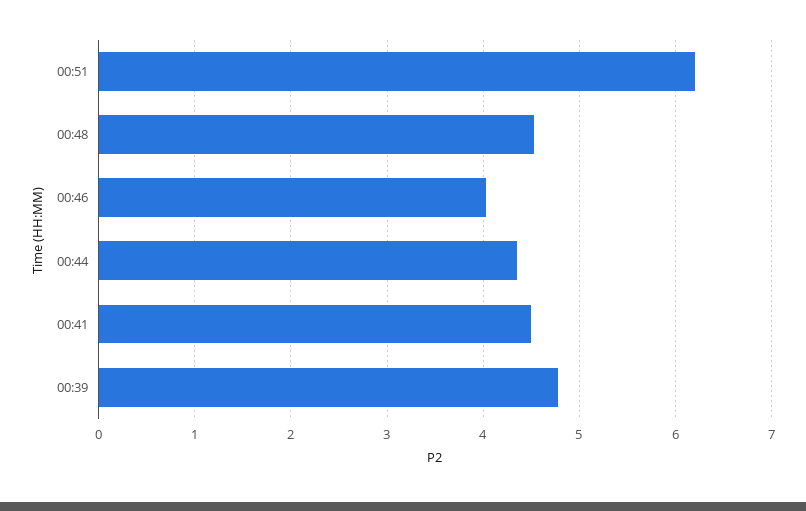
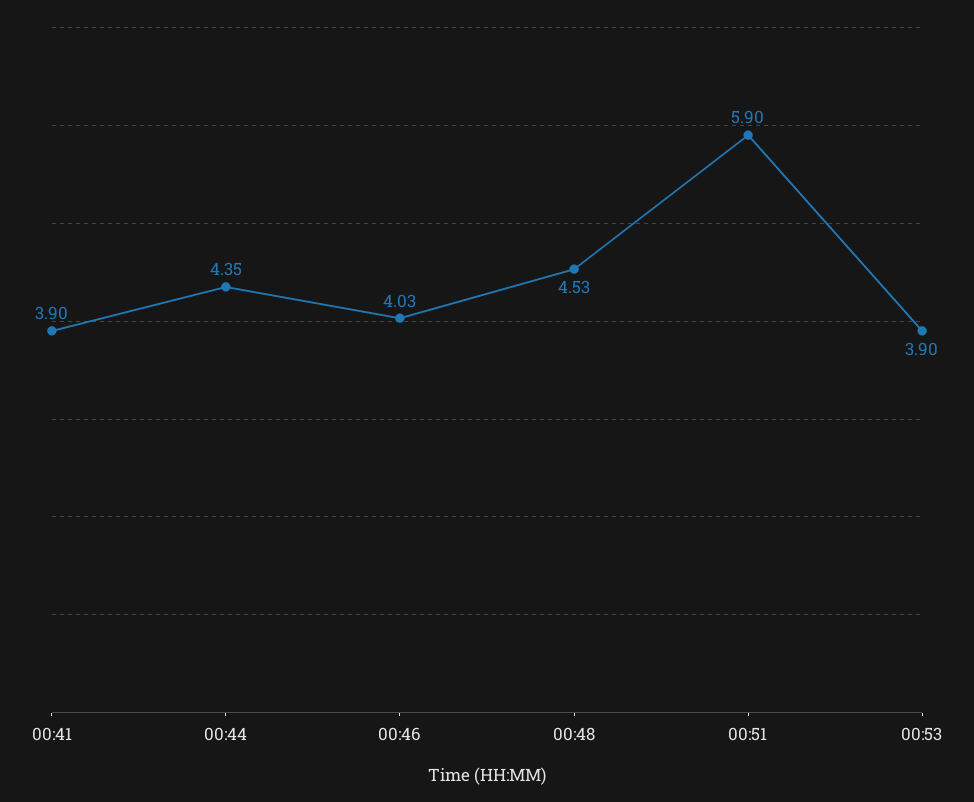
00:51: 6.2 -> 5.9
00:41: 4.5 -> 3.9
00:39: 4.8 -> none
00:53: none -> 3.9

